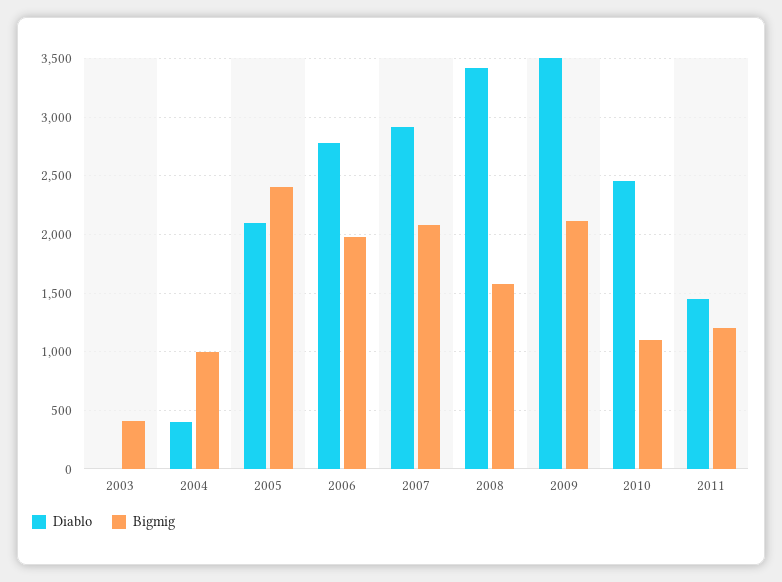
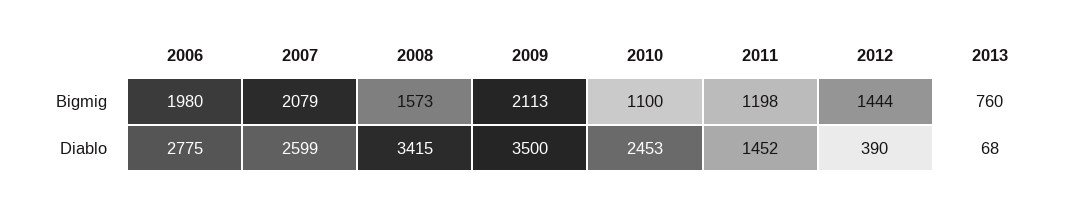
Diablo, 2003: 0 -> none
Bigmig, 2003: 400 -> none
Diablo, 2004: 400 -> none
Bigmig, 2004: 1000 -> none
Diablo, 2005: 2100 -> none
Bigmig, 2005: 2400 -> none
Diablo, 2007: 2900 -> 2599
Bigmig, 2012: none -> 1444
Bigmig, 2013: none -> 760
Diablo, 2012: none -> 390
Diablo, 2013: none -> 68

